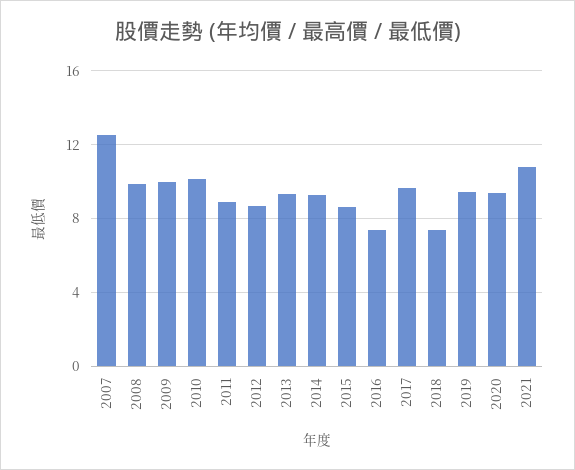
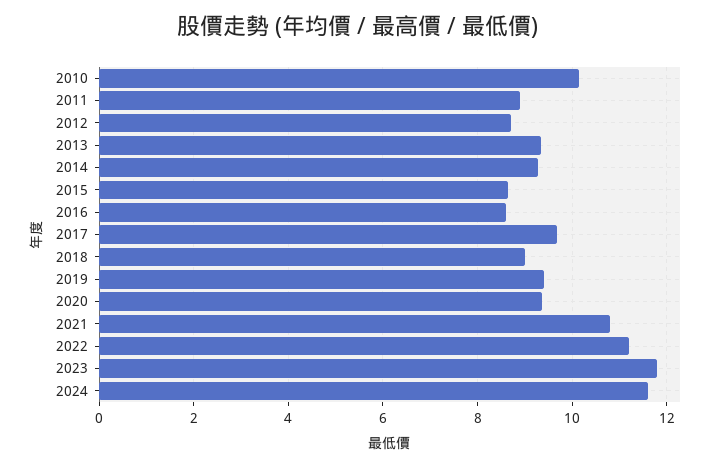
2007: 12.5 -> none
2008: 10 -> none
2009: 10 -> none
2016: 7.5 -> 8.6
2018: 7.5 -> 9
2022: none -> 11.2
2023: none -> 11.8
2024: none -> 11.6

